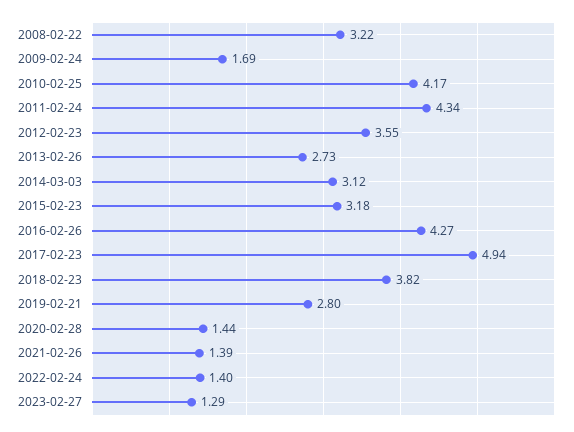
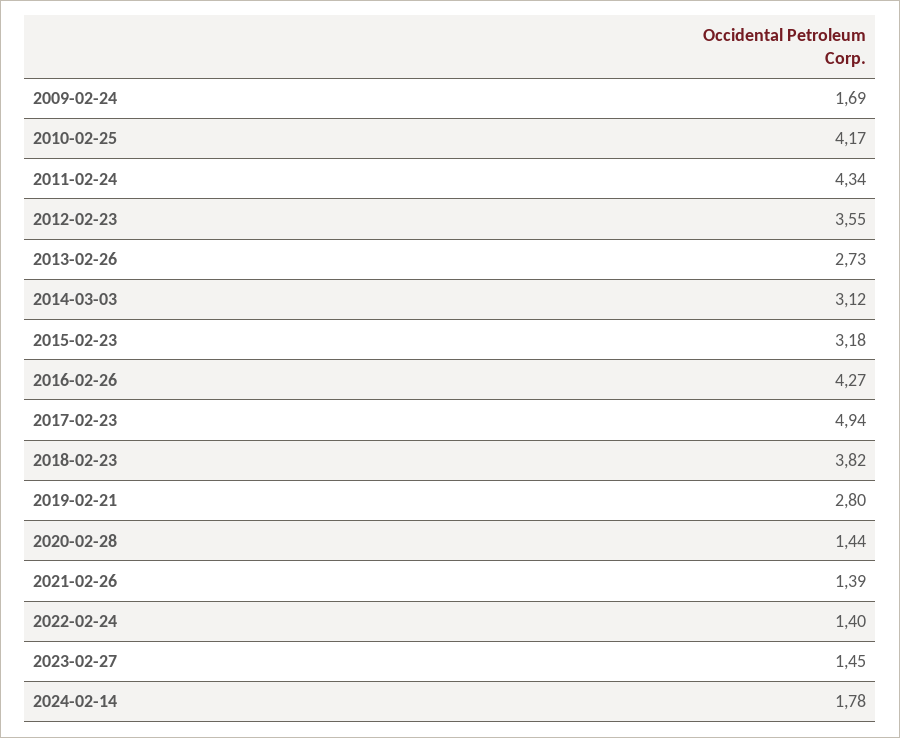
2008-02-22: 3.22 -> none
2023-02-27: 1.29 -> 1.45
2024-02-14: none -> 1.78

